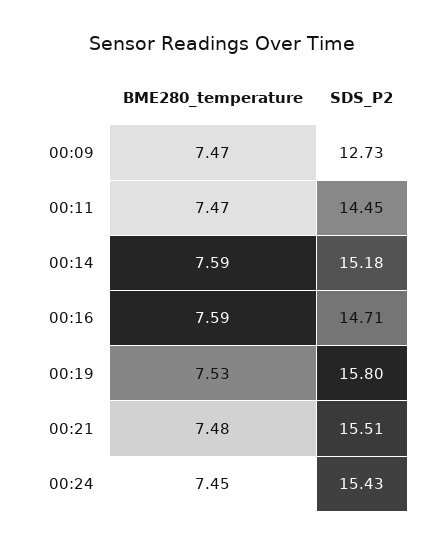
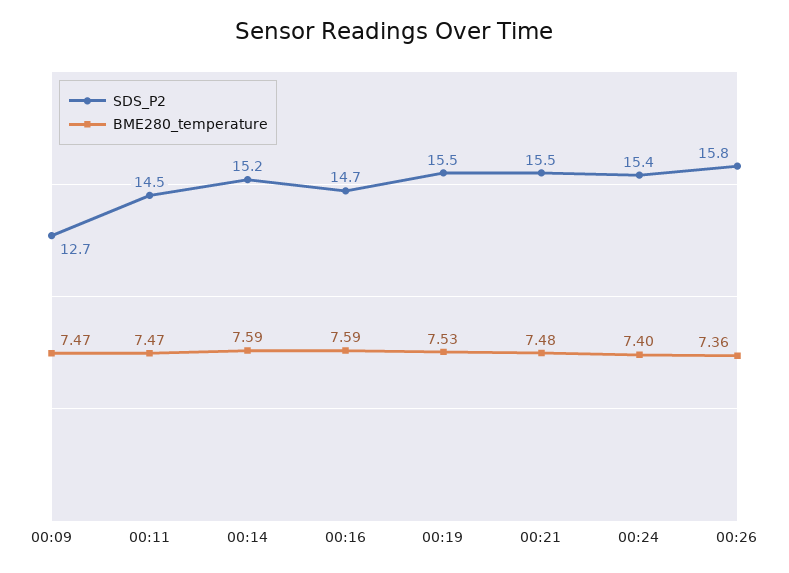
SDS_P2, 00:19: 15.8 -> 15.5
BME280_temperature, 00:24: 7.45 -> 7.4
SDS_P2, 00:26: none -> 15.8
BME280_temperature, 00:26: none -> 7.36

